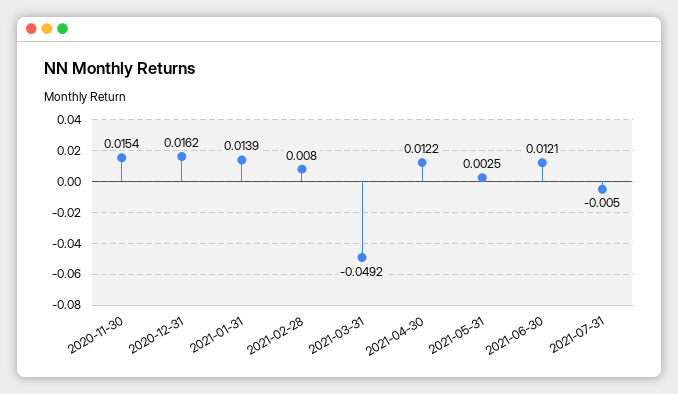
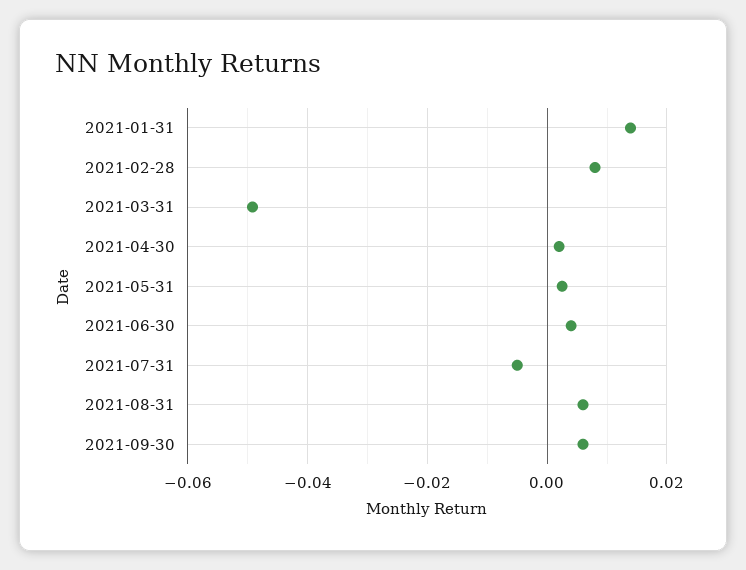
2020-11-30: 0.0154 -> none
2020-12-31: 0.0162 -> none
2021-04-30: 0.0122 -> 0.002
2021-06-30: 0.0121 -> 0.004
2021-08-31: none -> 0.006
2021-09-30: none -> 0.006

